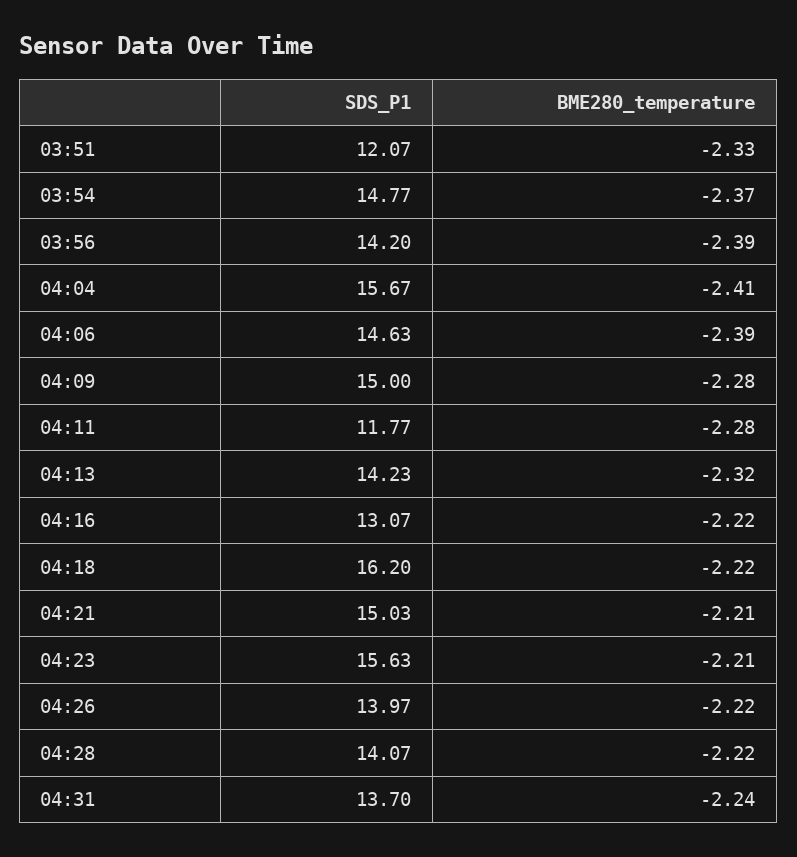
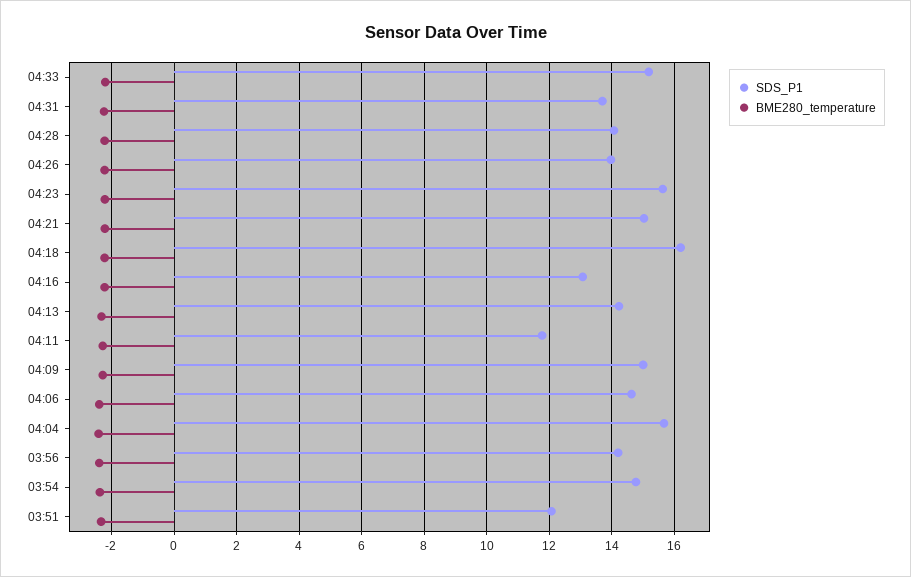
SDS_P1, 04:33: none -> 15.2
BME280_temperature, 04:33: none -> -2.2

